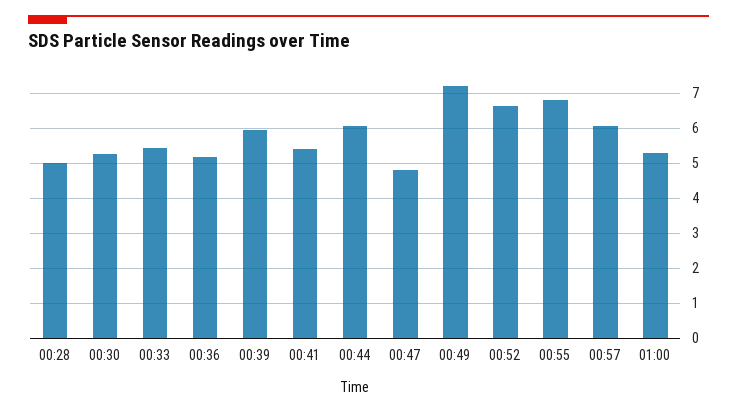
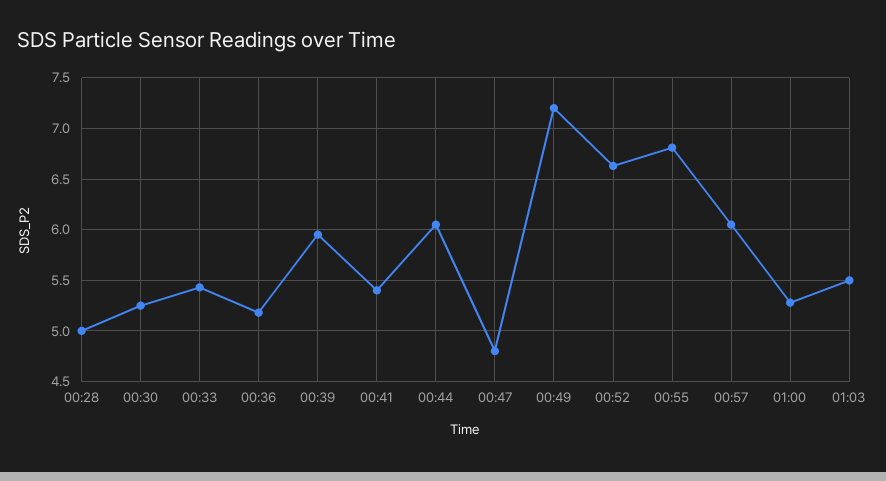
01:03: none -> 5.5

